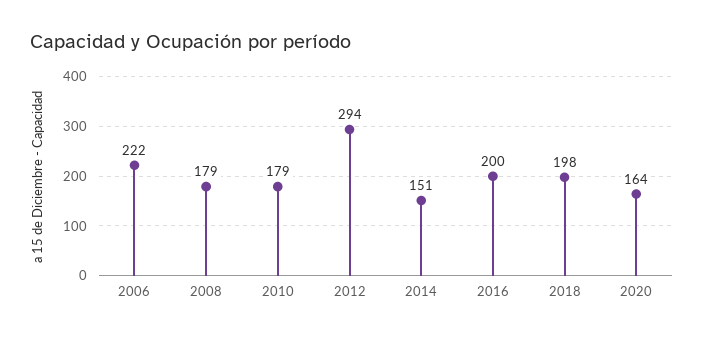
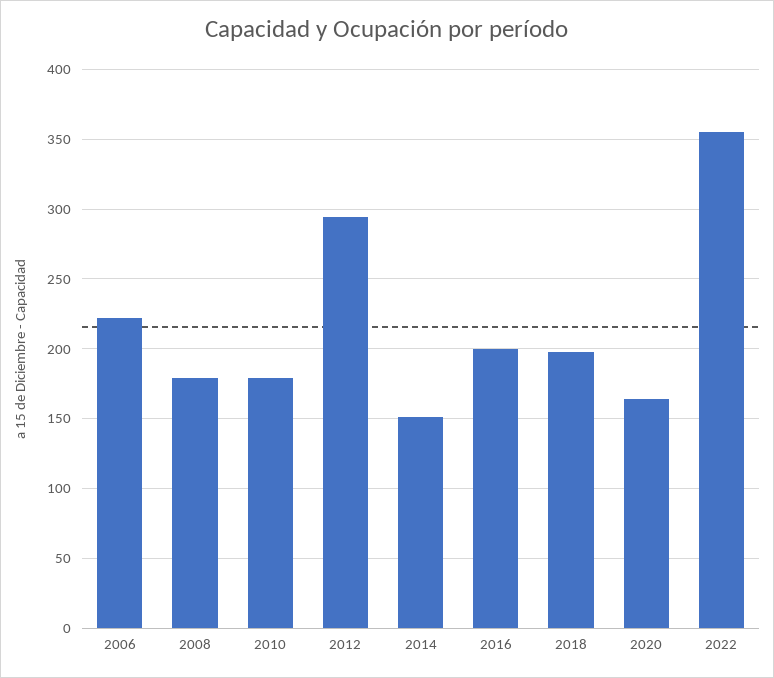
2022: none -> 355

